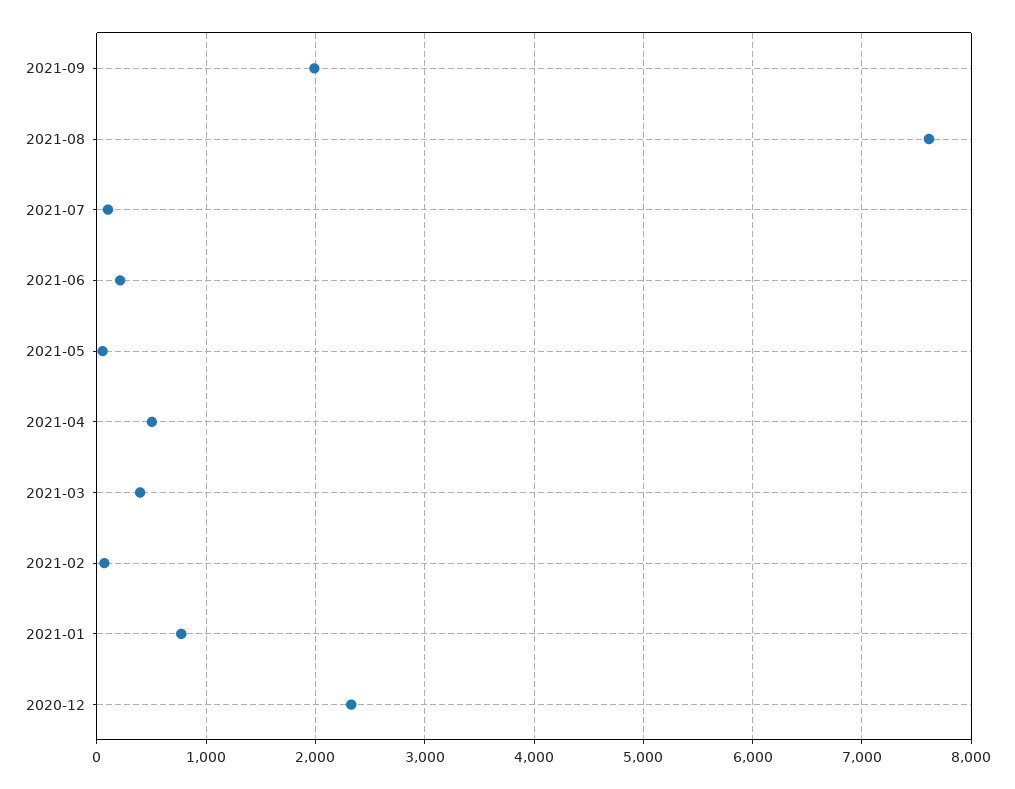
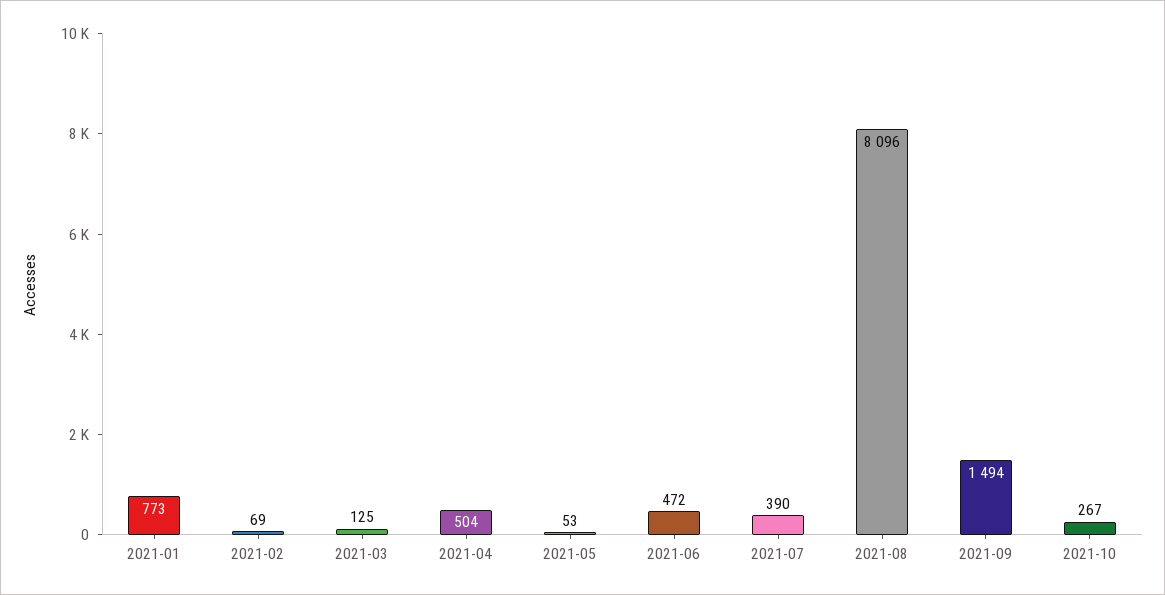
2021-09: 2000 -> 1494
2021-08: 7600 -> 8096
2021-07: 100 -> 390
2021-06: 200 -> 472
2021-03: 400 -> 125
2020-12: 2300 -> none
2021-10: none -> 267

